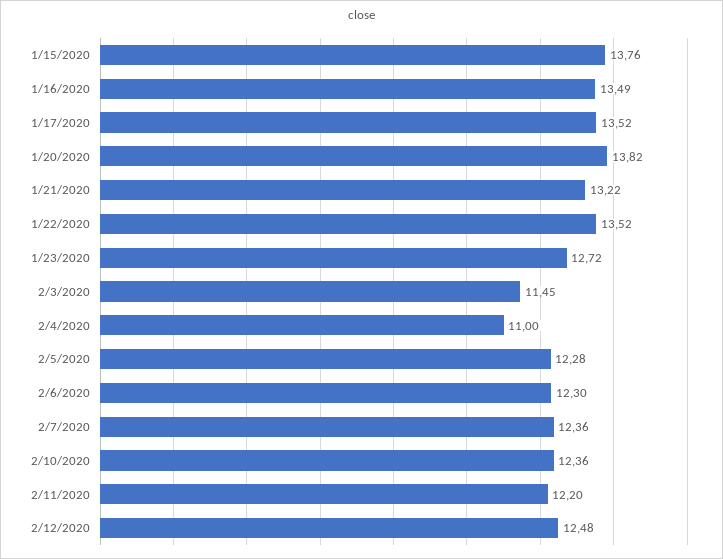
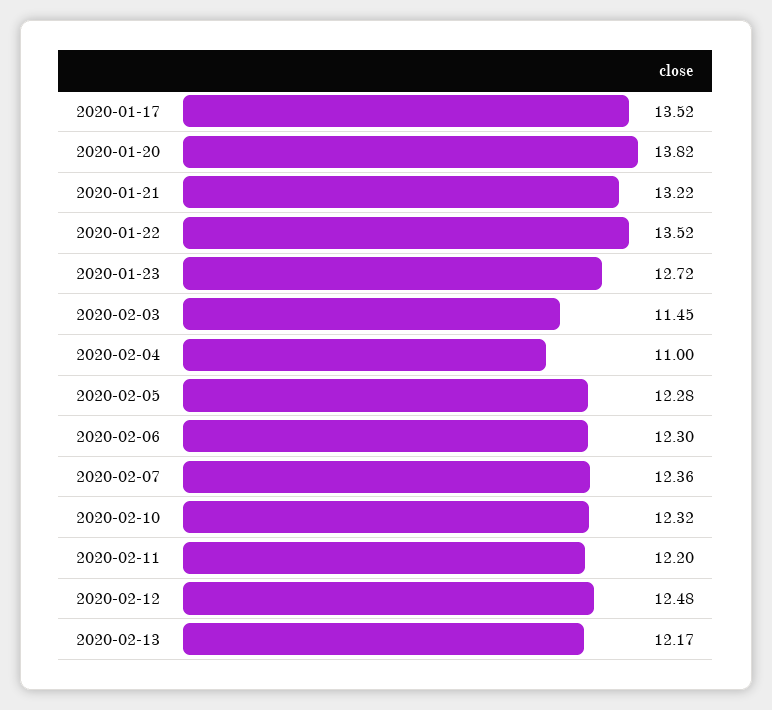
1/15/2020: 13.76 -> none
1/16/2020: 13.49 -> none
2/10/2020: 12.36 -> 12.32
2020-02-13: none -> 12.17

